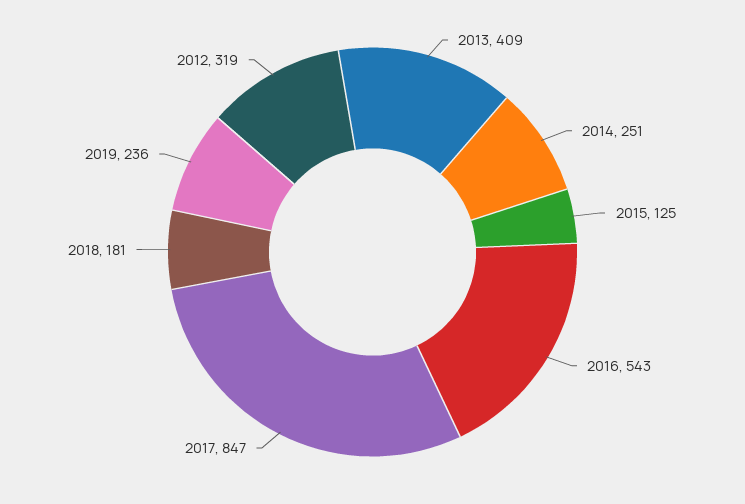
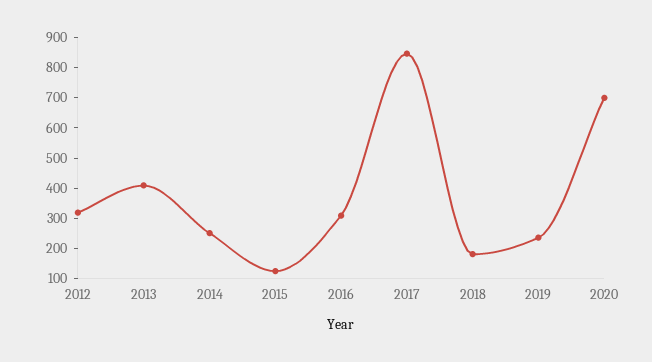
2016: 543 -> 300
2020: none -> 700

